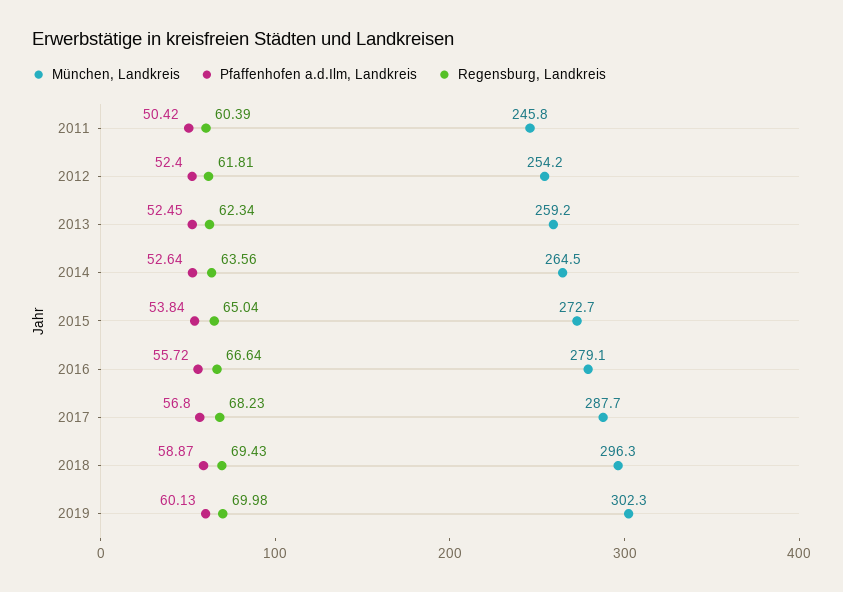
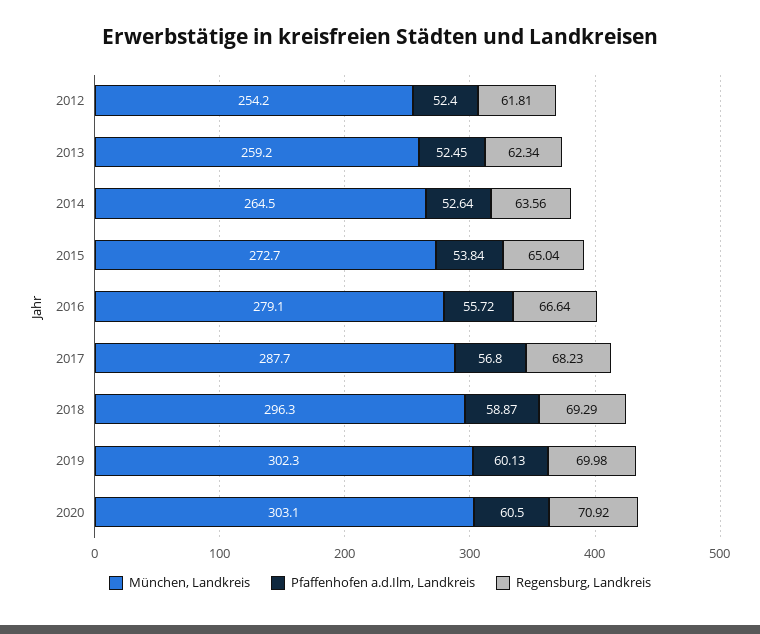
München, Landkreis, 2011: 245.8 -> none
Pfaffenhofen a.d.Ilm, Landkreis, 2011: 50.42 -> none
Regensburg, Landkreis, 2011: 60.39 -> none
Regensburg, Landkreis, 2018: 69.43 -> 69.29
München, Landkreis, 2020: none -> 303.1
Pfaffenhofen a.d.Ilm, Landkreis, 2020: none -> 60.5
Regensburg, Landkreis, 2020: none -> 70.92

